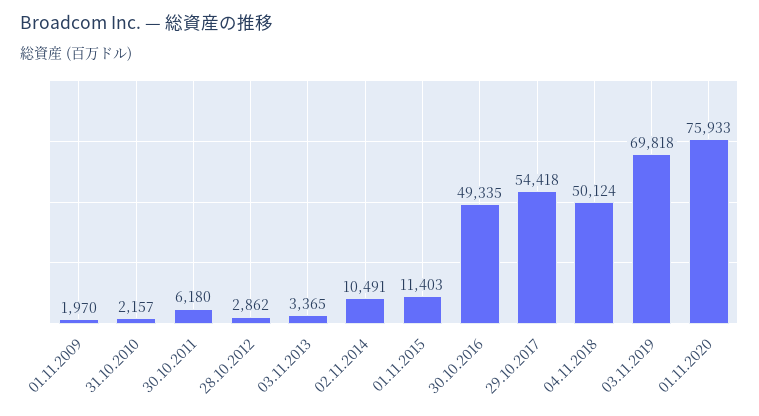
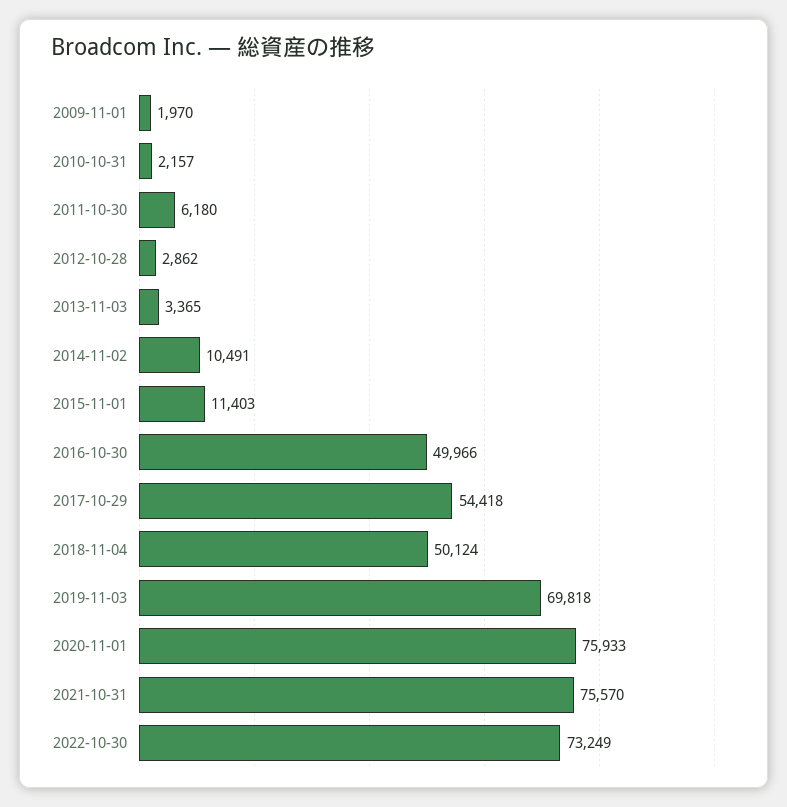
30.10.2016: 49335 -> 49966
2021-10-31: none -> 75570
2022-10-30: none -> 73249

